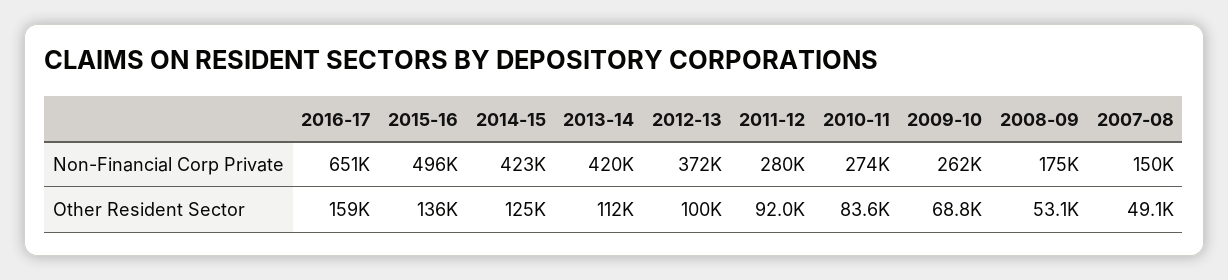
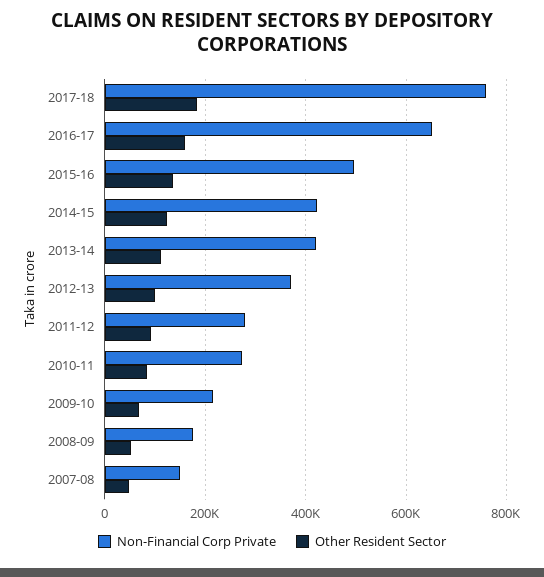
Non-Financial Corp Private, 2009-10: 262000 -> 220000
Non-Financial Corp Private, 2017-18: none -> 760000
Other Resident Sector, 2017-18: none -> 180000

